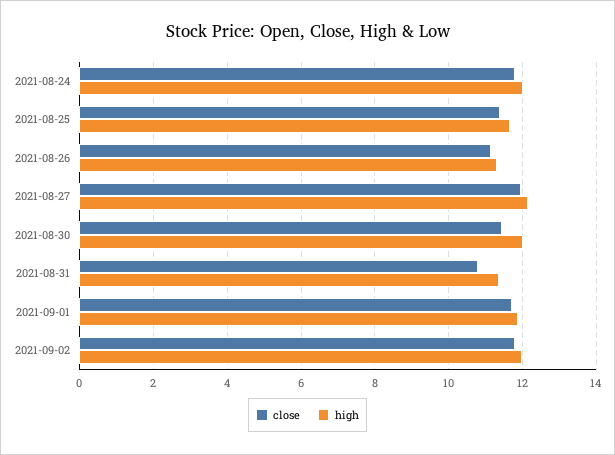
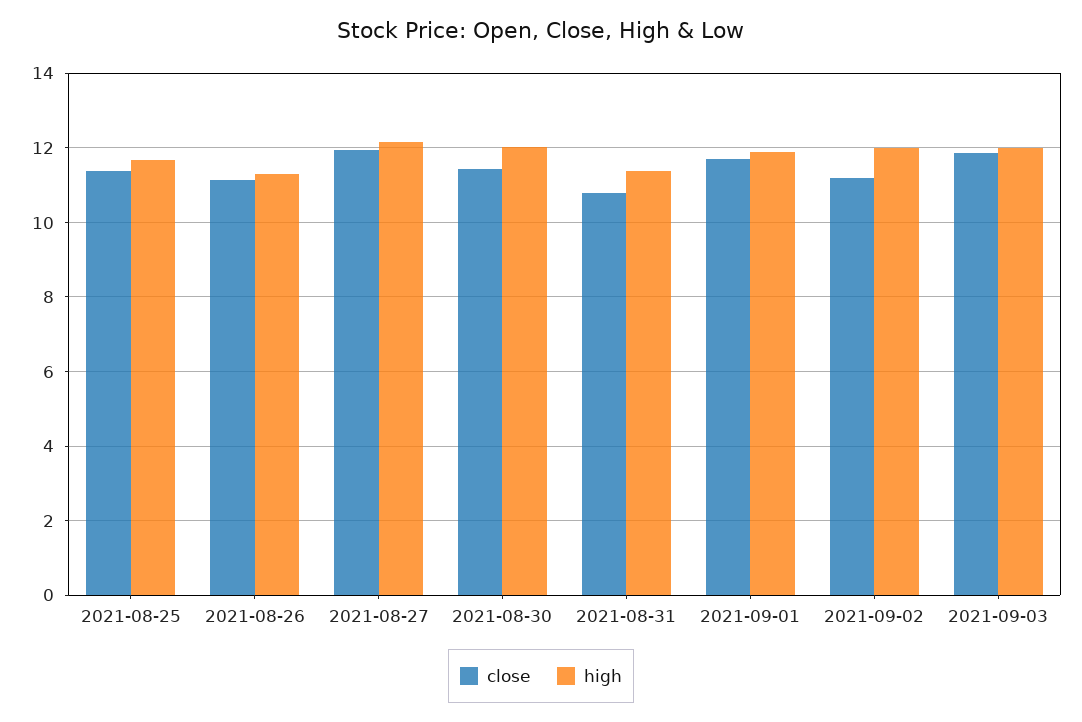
close, 2021-08-24: 11.8 -> none
high, 2021-08-24: 12 -> none
close, 2021-09-02: 11.8 -> 11.2
close, 2021-09-03: none -> 11.8
high, 2021-09-03: none -> 12

